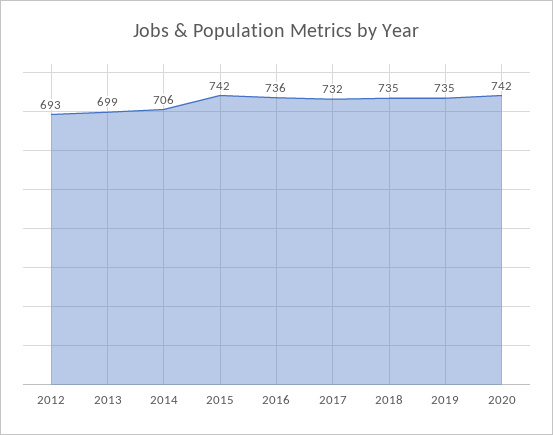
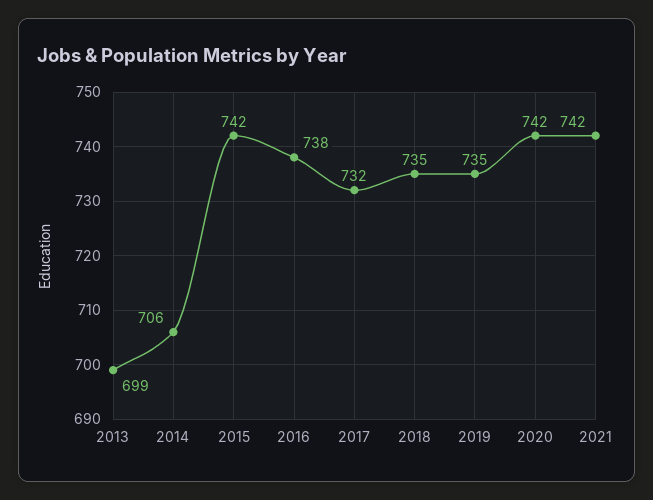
2012: 693 -> none
2016: 736 -> 738
2021: none -> 742

